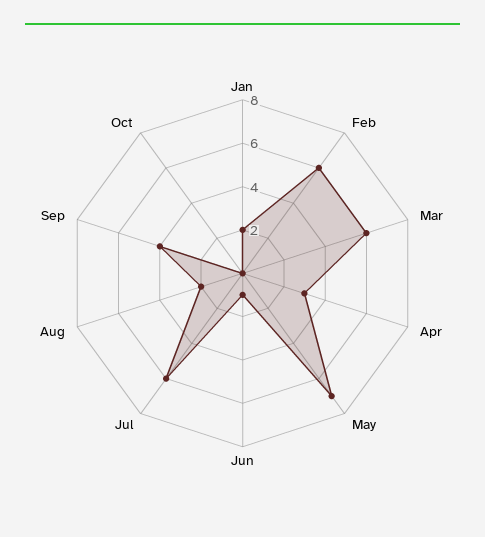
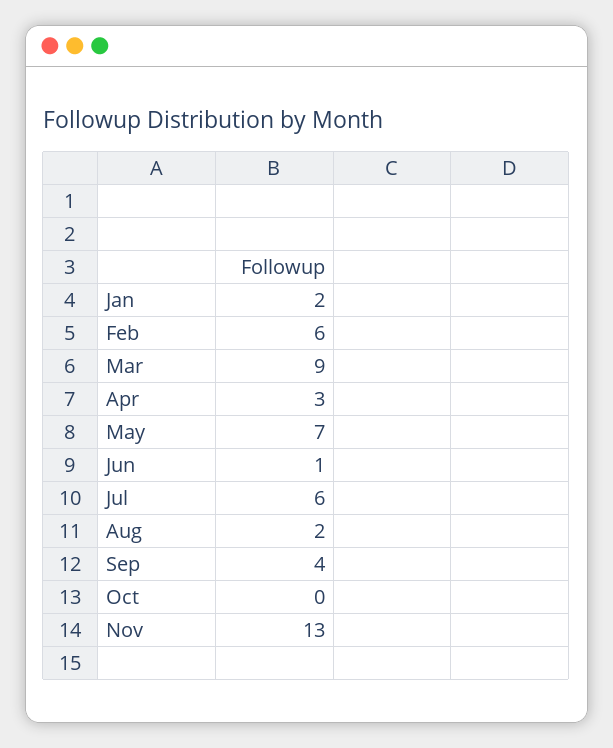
Mar: 6 -> 9
Nov: none -> 13

